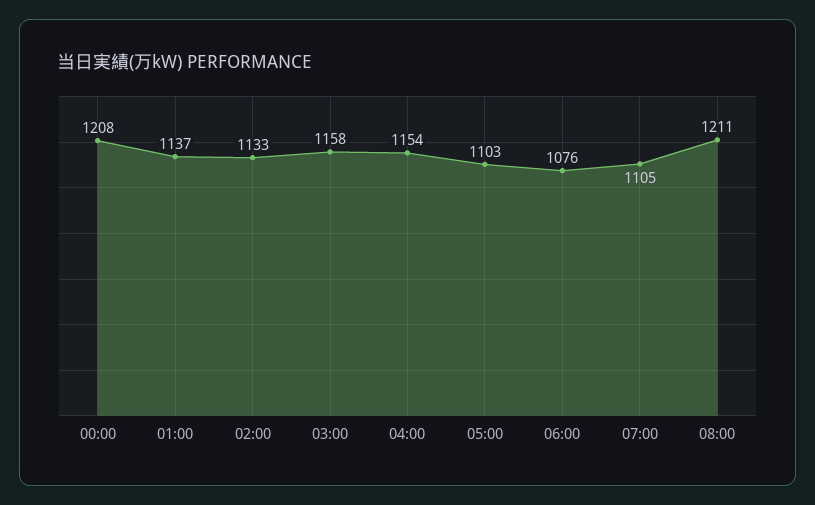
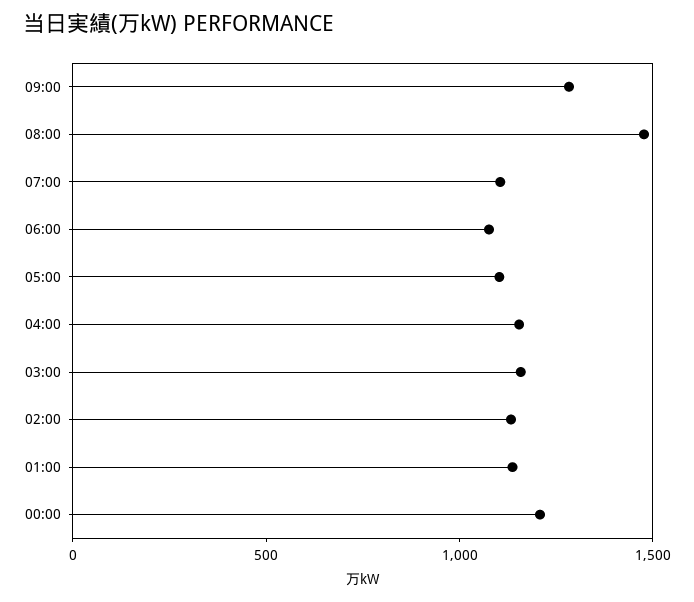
08:00: 1211 -> 1500
09:00: none -> 1300

